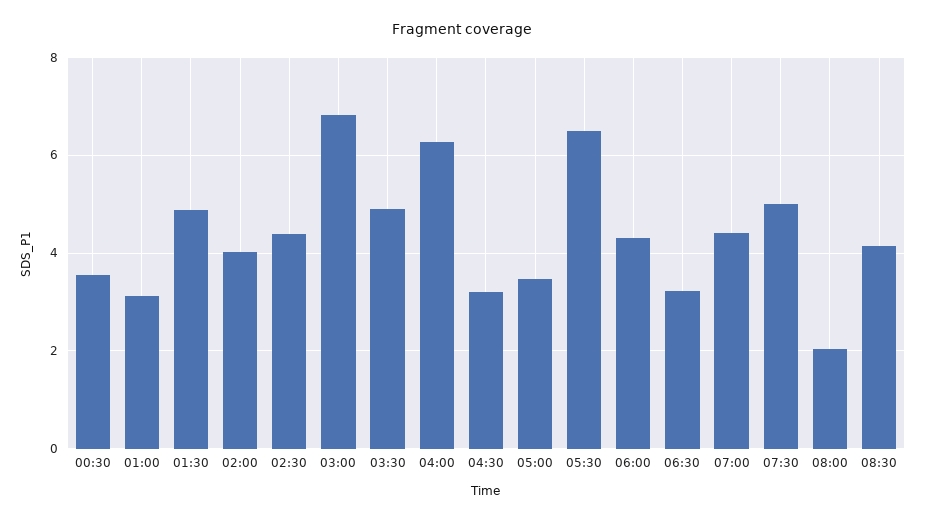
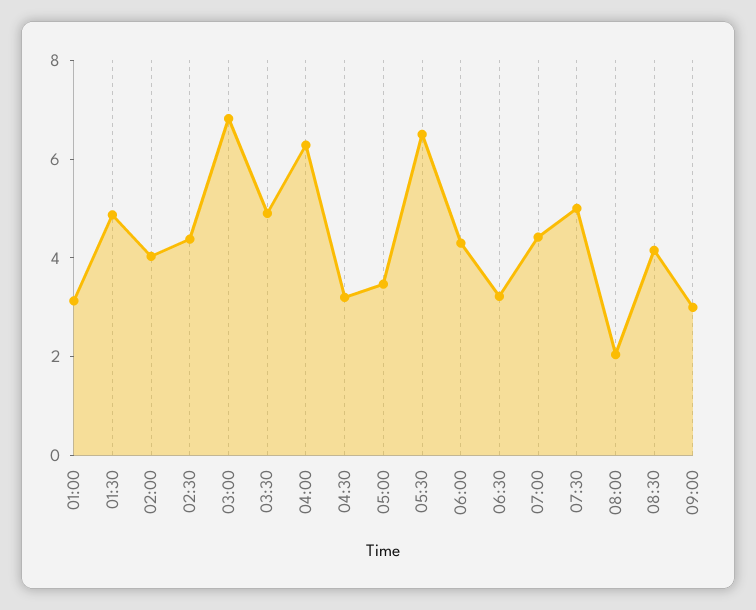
00:30: 3.6 -> none
09:00: none -> 3

